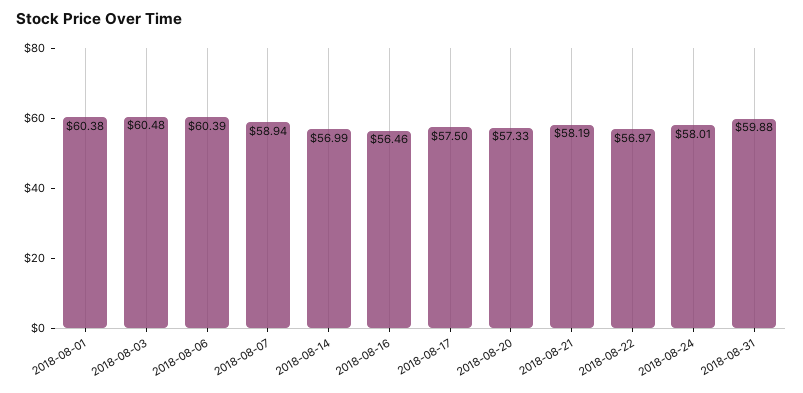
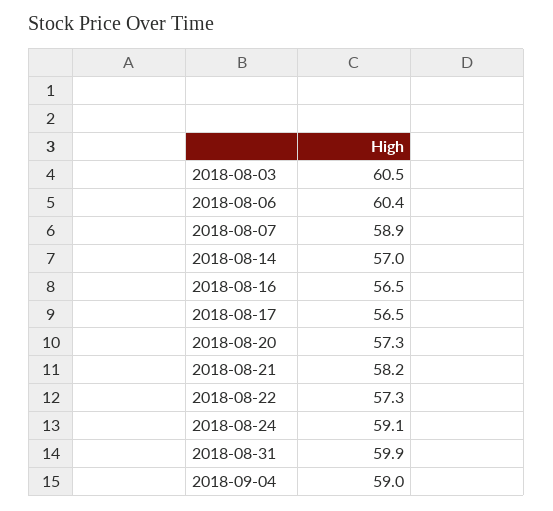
2018-08-01: 60.38 -> none
2018-08-17: 57.5 -> 56.5
2018-08-22: 56.97 -> 57.3
2018-08-24: 58.01 -> 59.1
2018-09-04: none -> 59

